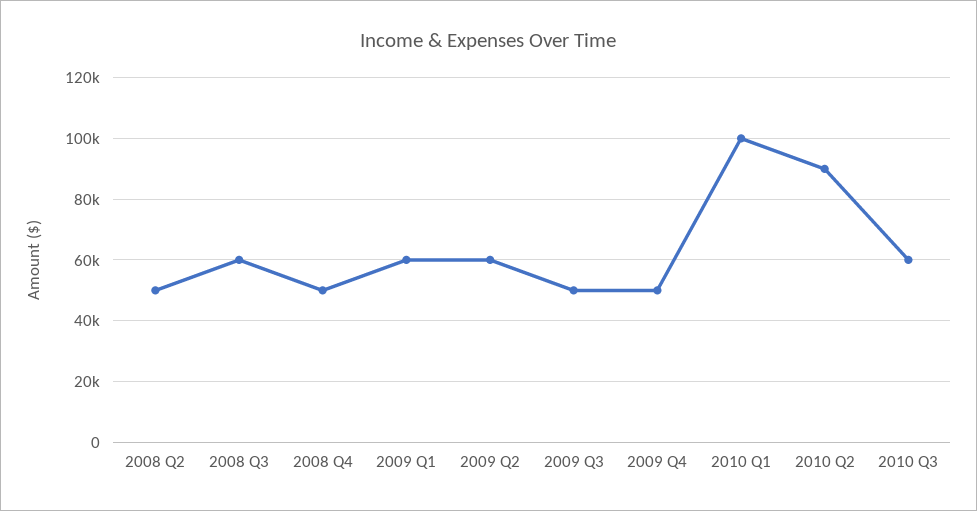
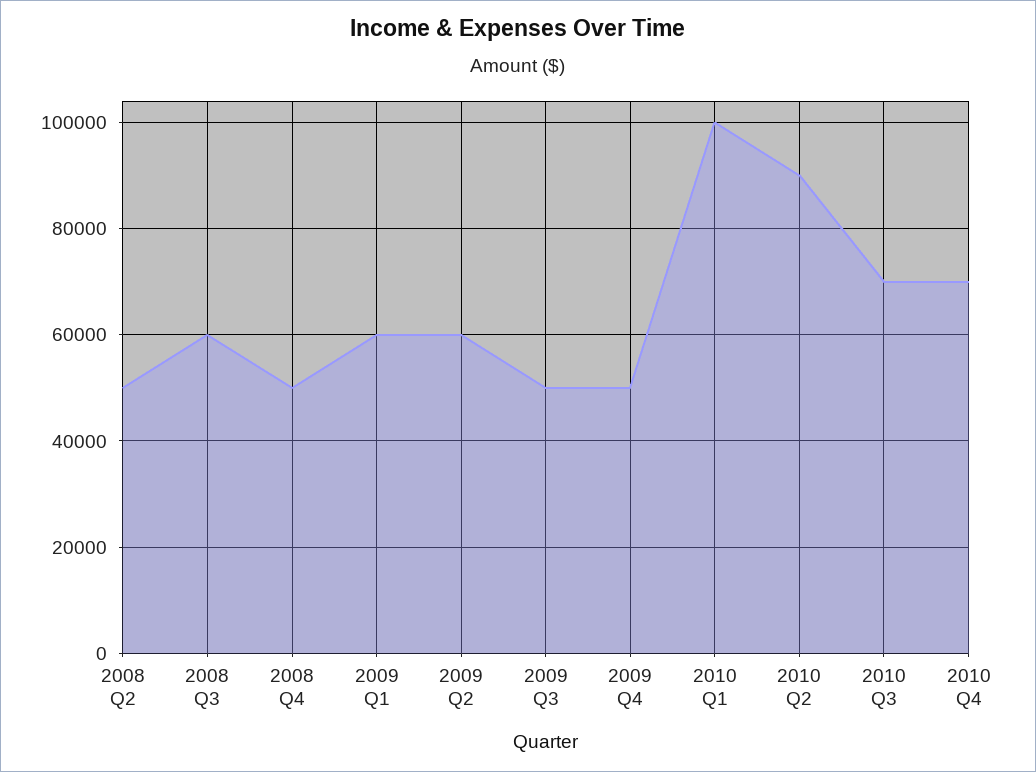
2010 Q3: 60000 -> 70000
2010 Q4: none -> 70000

